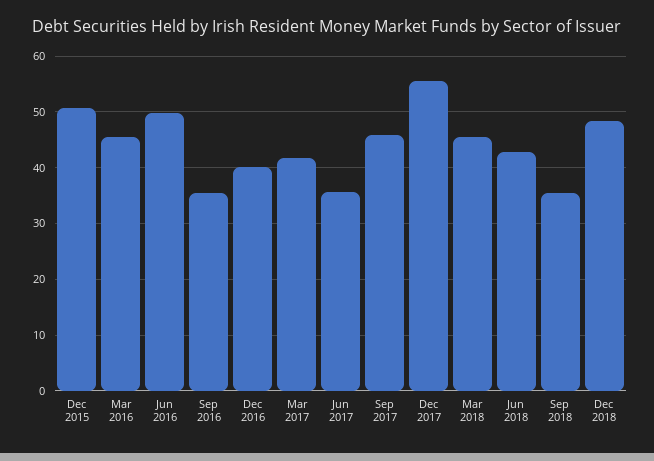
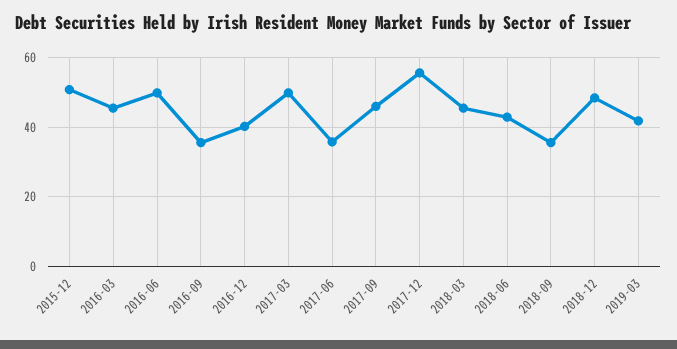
Mar 2017: 42 -> 50
2019-03: none -> 42

